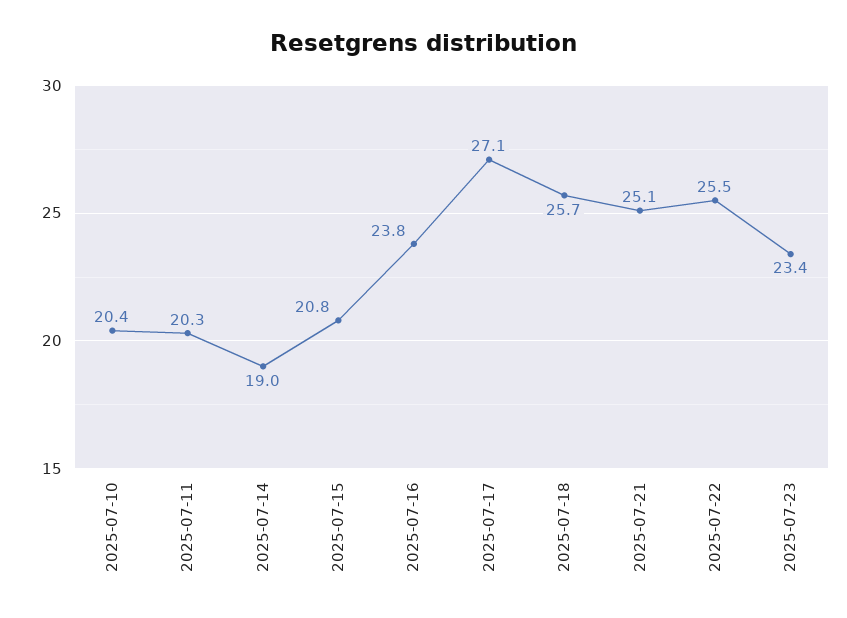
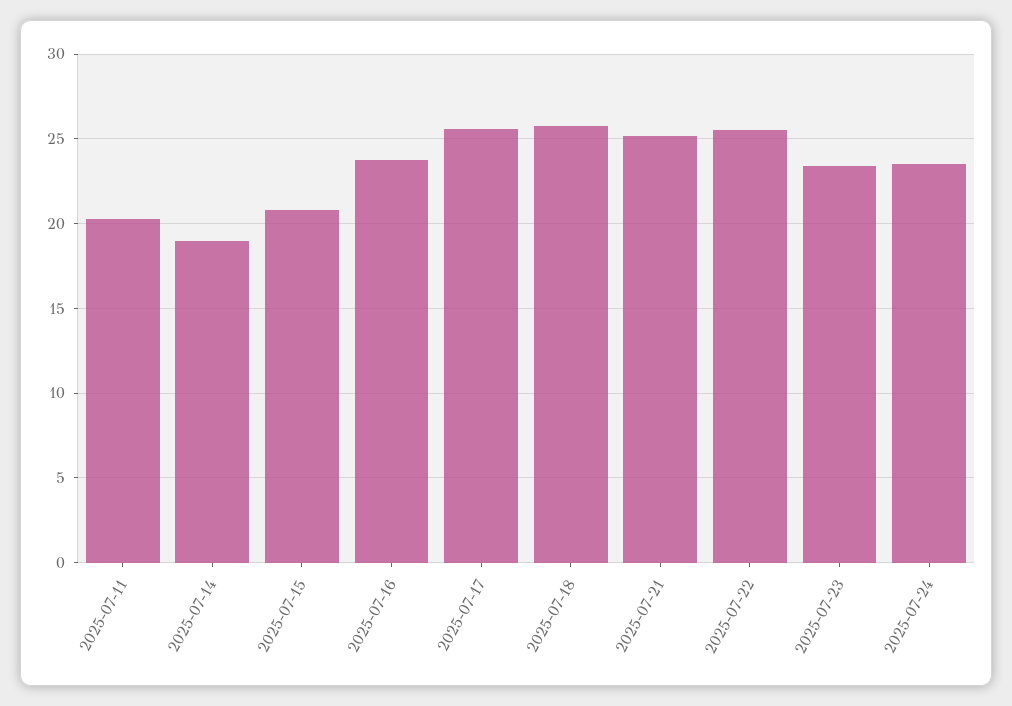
2025-07-10: 20.4 -> none
2025-07-17: 27.1 -> 25.5
2025-07-24: none -> 23.5

